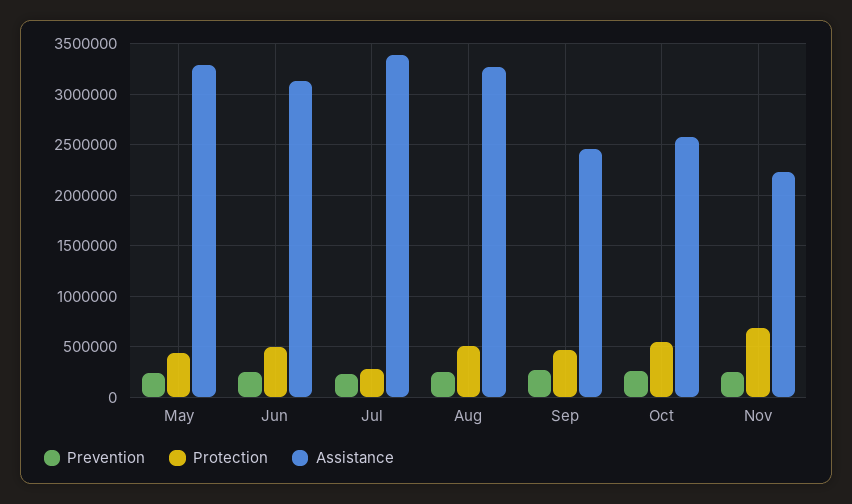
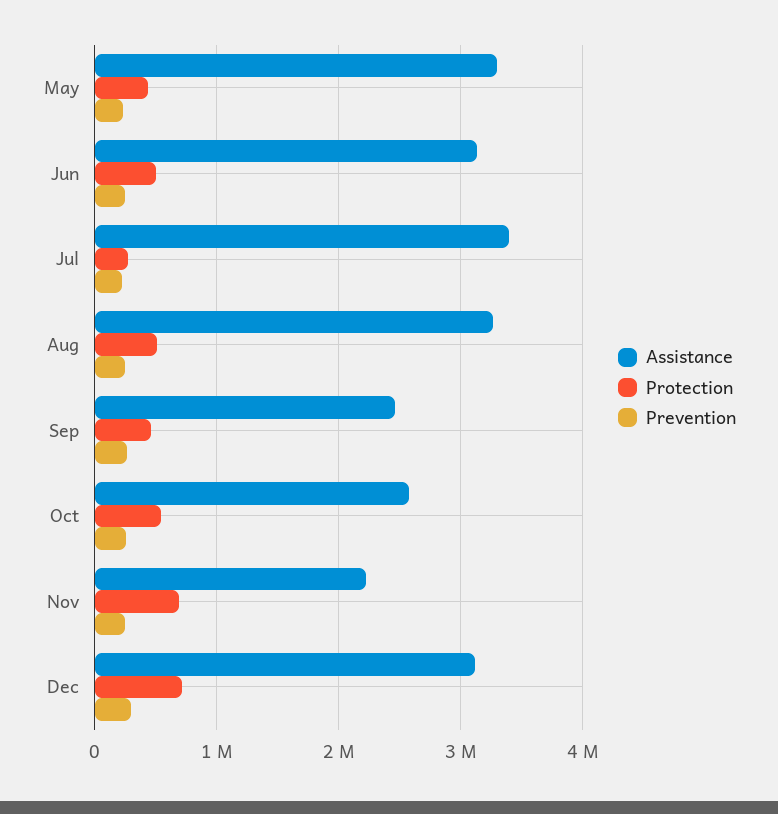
Assistance, Dec: none -> 3100000
Protection, Dec: none -> 700000
Prevention, Dec: none -> 300000

